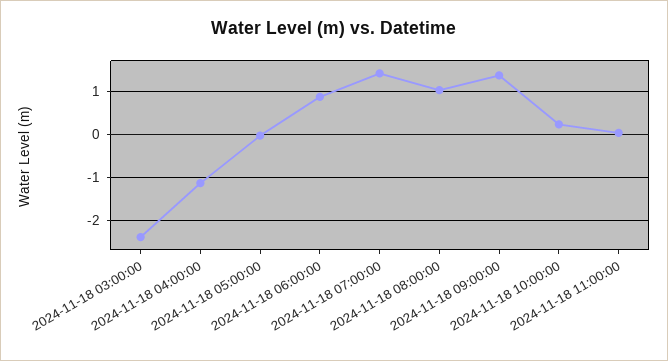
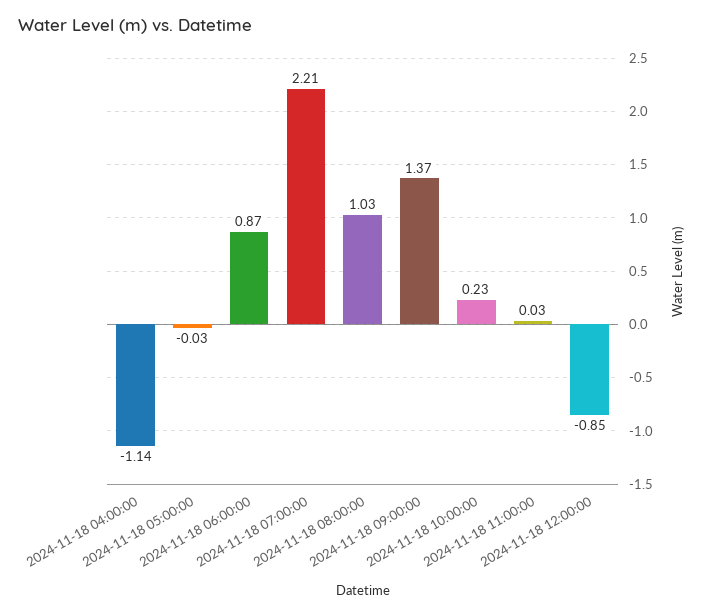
2024-11-18 03:00:00: -2.4 -> none
2024-11-18 07:00:00: 1.4 -> 2.21
2024-11-18 12:00:00: none -> -0.85

